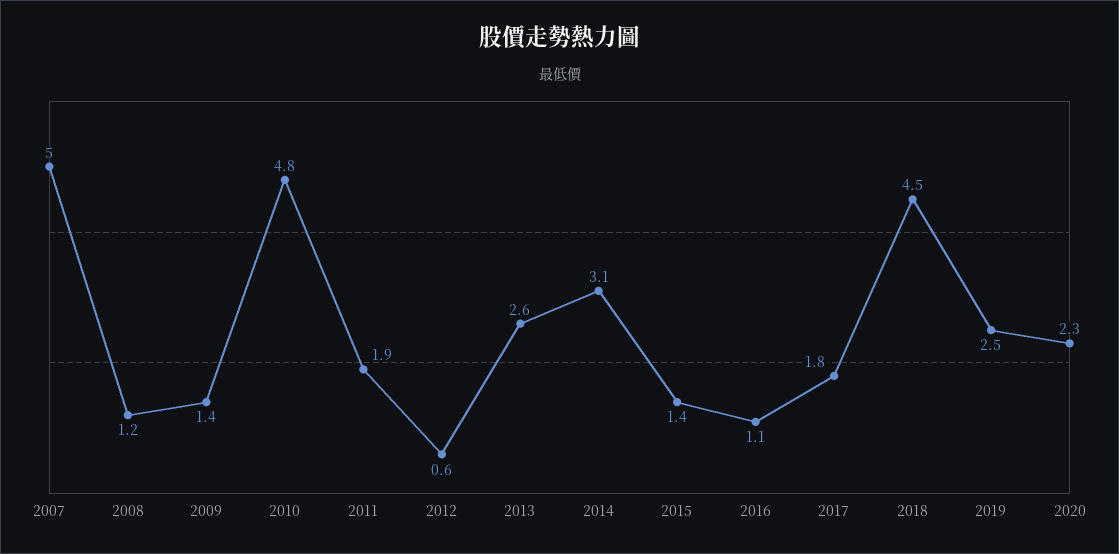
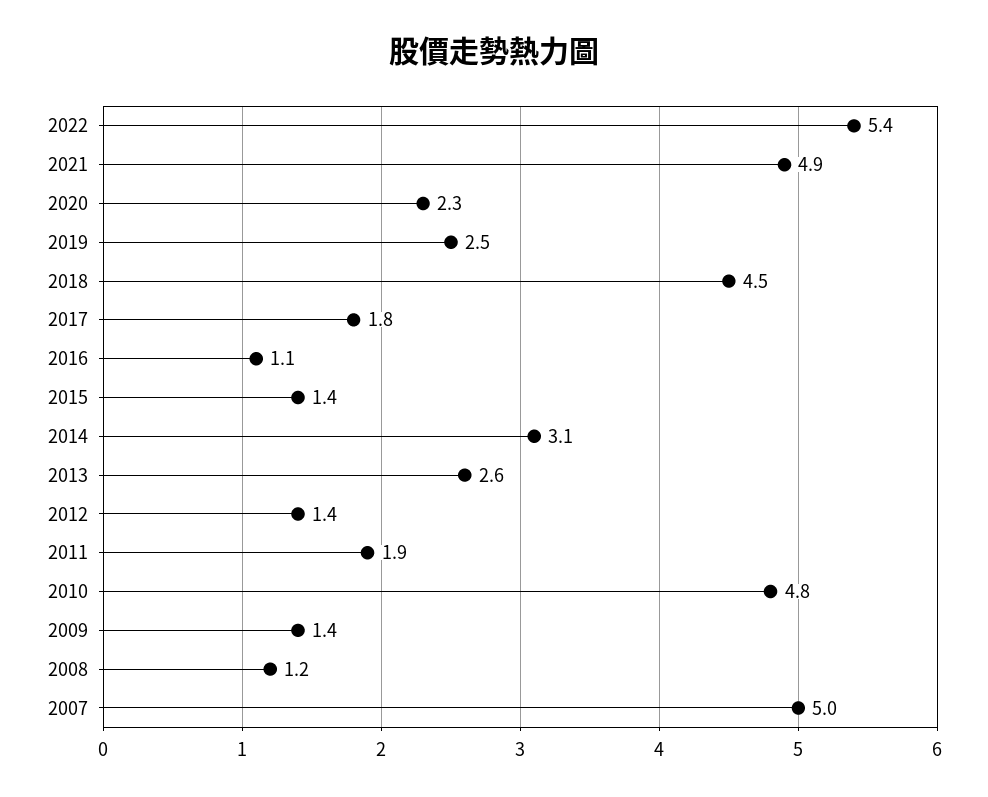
2012: 0.6 -> 1.4
2022: none -> 5.4
2021: none -> 4.9

